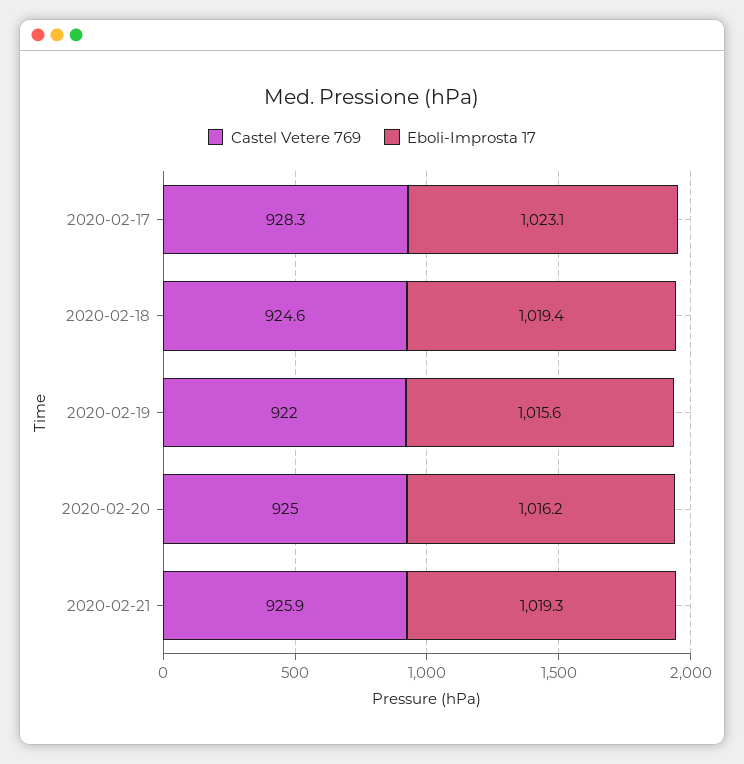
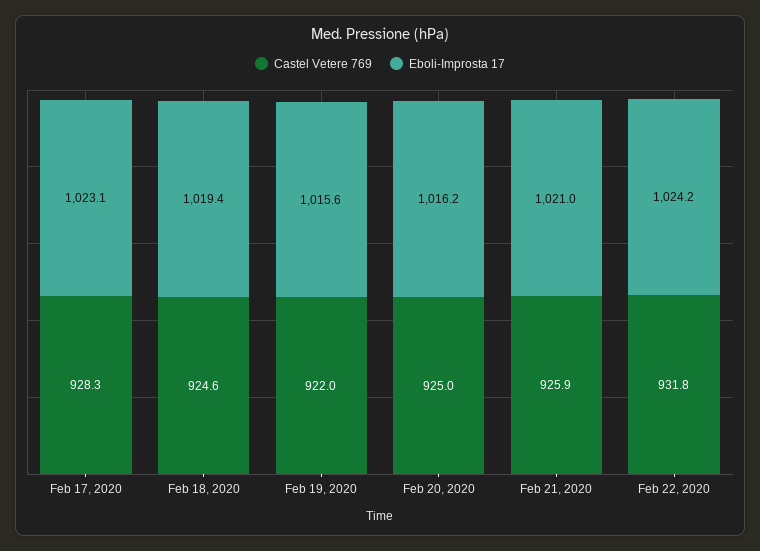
Eboli-Improsta 17, 2020-02-21: 1019.3 -> 1021
Castel Vetere 769, Feb 22, 2020: none -> 931.8
Eboli-Improsta 17, Feb 22, 2020: none -> 1024.2

